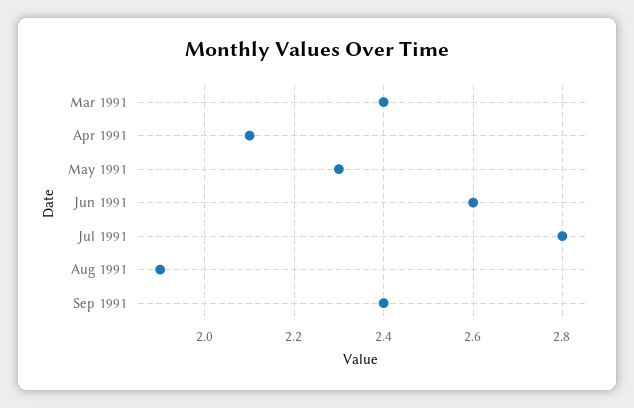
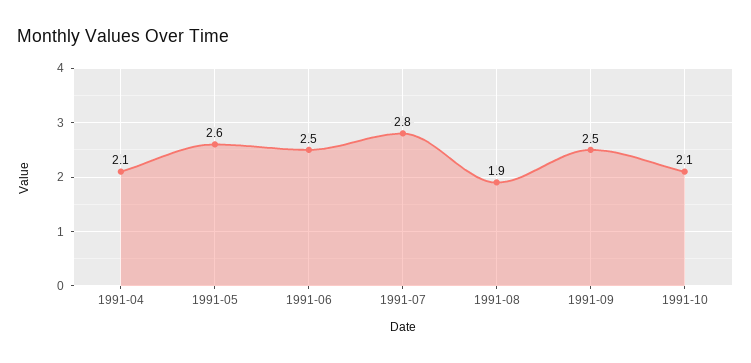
Mar 1991: 2.4 -> none
May 1991: 2.3 -> 2.6
Jun 1991: 2.6 -> 2.5
Sep 1991: 2.4 -> 2.5
1991-10: none -> 2.1

